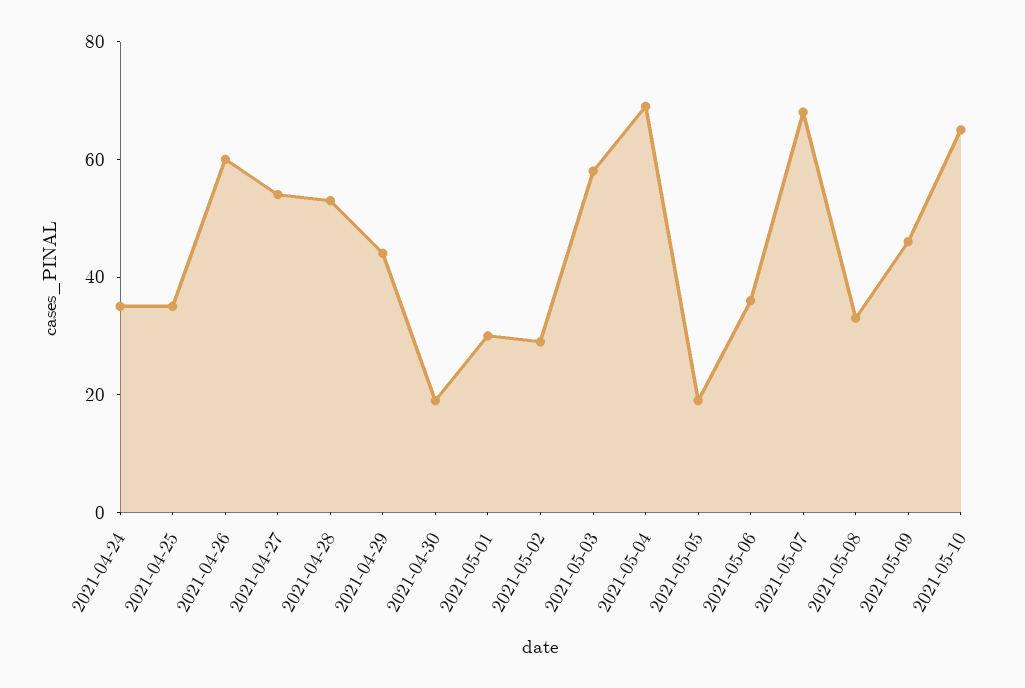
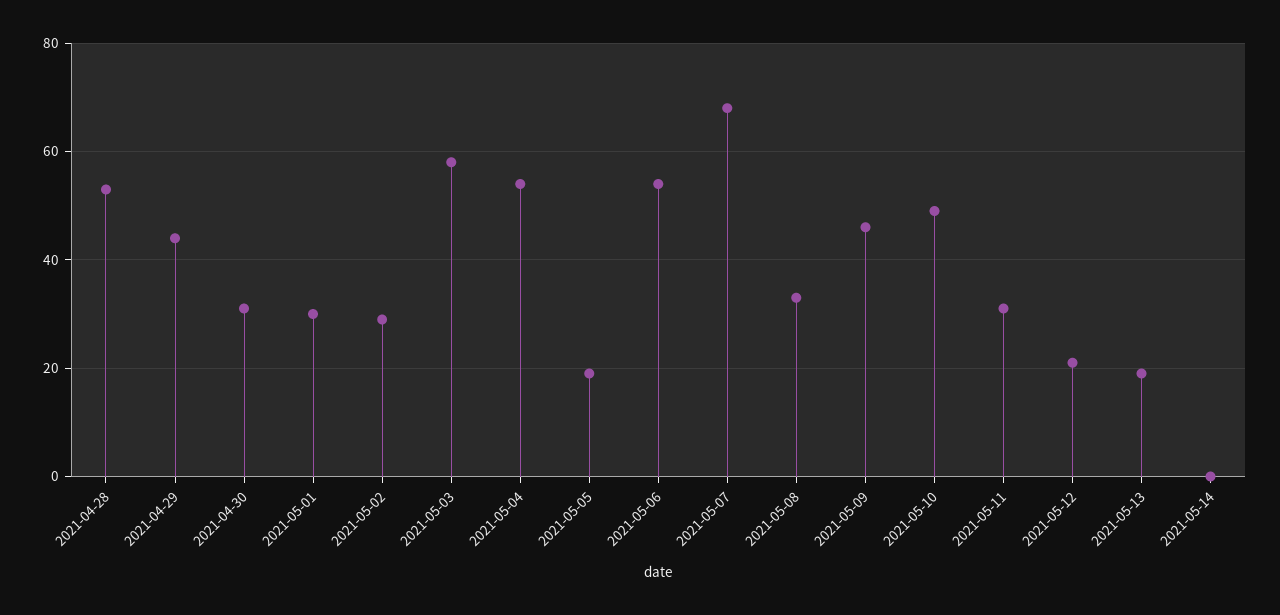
2021-04-24: 35 -> none
2021-04-25: 35 -> none
2021-04-26: 60 -> none
2021-04-27: 55 -> none
2021-04-30: 20 -> 30
2021-05-04: 70 -> 55
2021-05-06: 35 -> 55
2021-05-10: 65 -> 50
2021-05-11: none -> 30
2021-05-12: none -> 20
2021-05-13: none -> 20
2021-05-14: none -> 0

